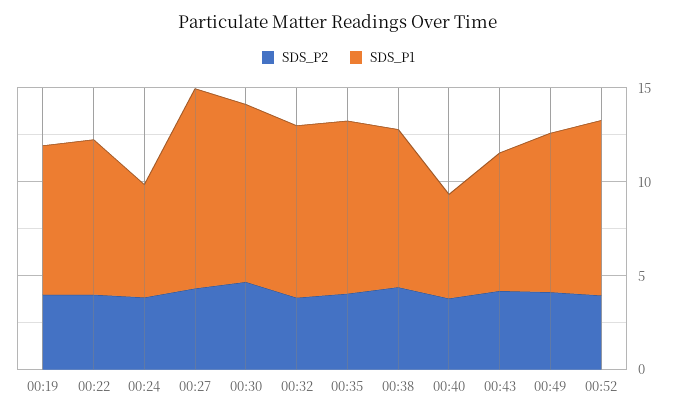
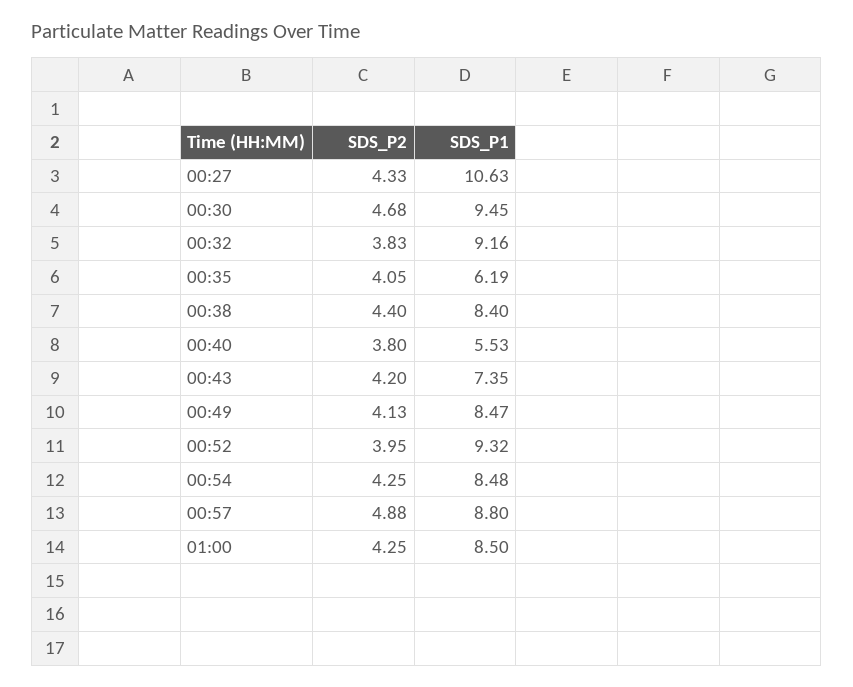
SDS_P2, 00:19: 4 -> none
SDS_P1, 00:19: 8 -> none
SDS_P2, 00:22: 4 -> none
SDS_P1, 00:22: 8 -> none
SDS_P2, 00:24: 4 -> none
SDS_P1, 00:24: 6 -> none
SDS_P1, 00:35: 9 -> 6.19
SDS_P2, 00:54: none -> 4.25
SDS_P1, 00:54: none -> 8.48
SDS_P2, 00:57: none -> 4.88
SDS_P1, 00:57: none -> 8.8
SDS_P2, 01:00: none -> 4.25
SDS_P1, 01:00: none -> 8.5

